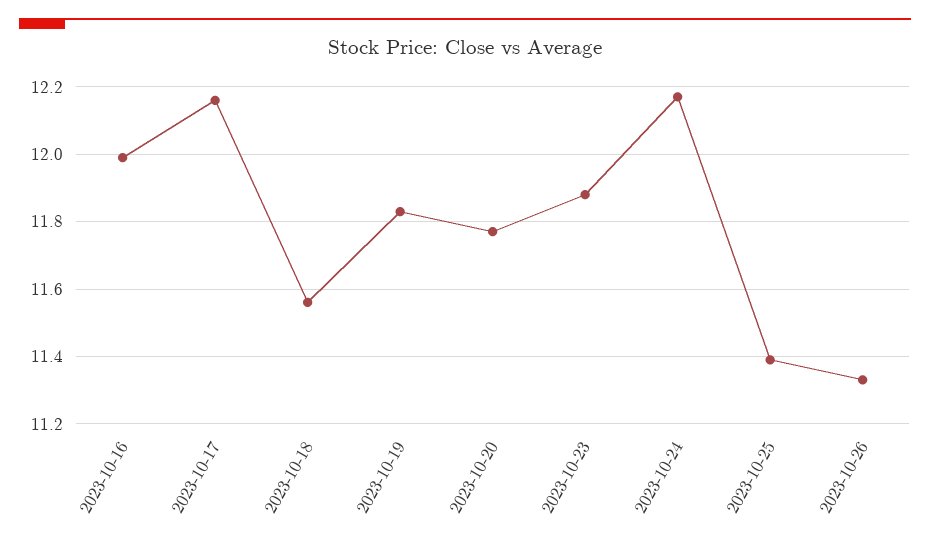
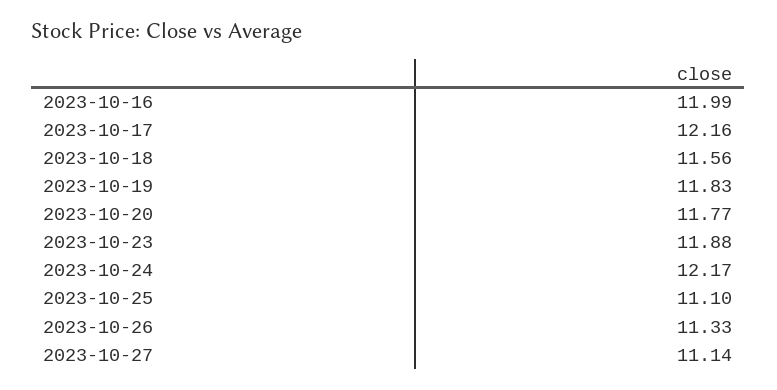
2023-10-25: 11.4 -> 11.1
2023-10-27: none -> 11.14

